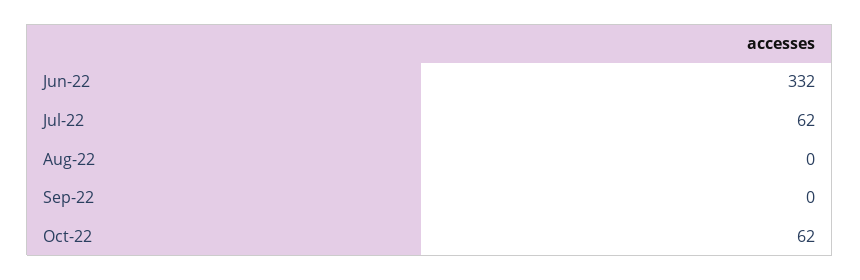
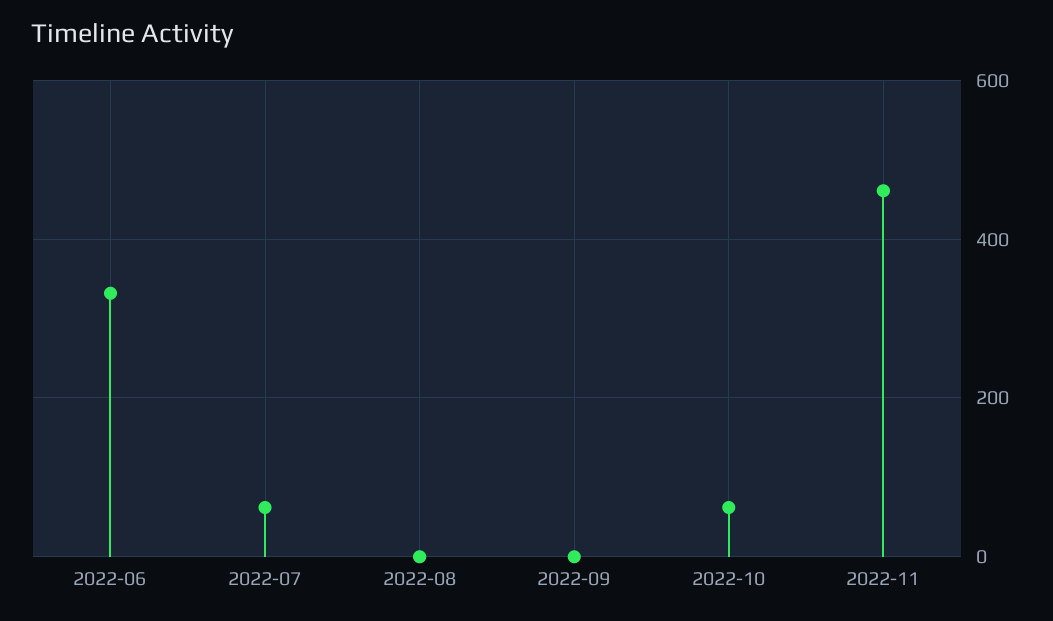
2022-11: none -> 460

